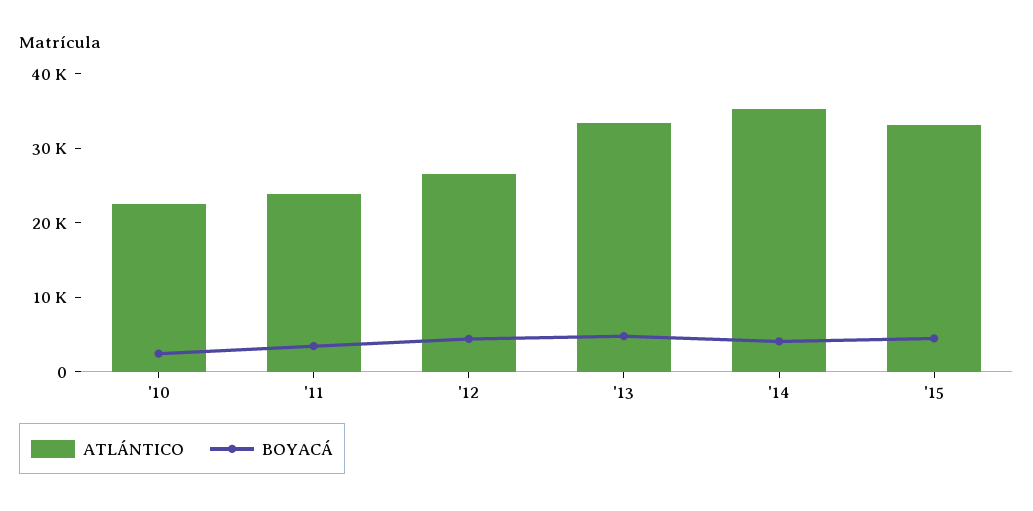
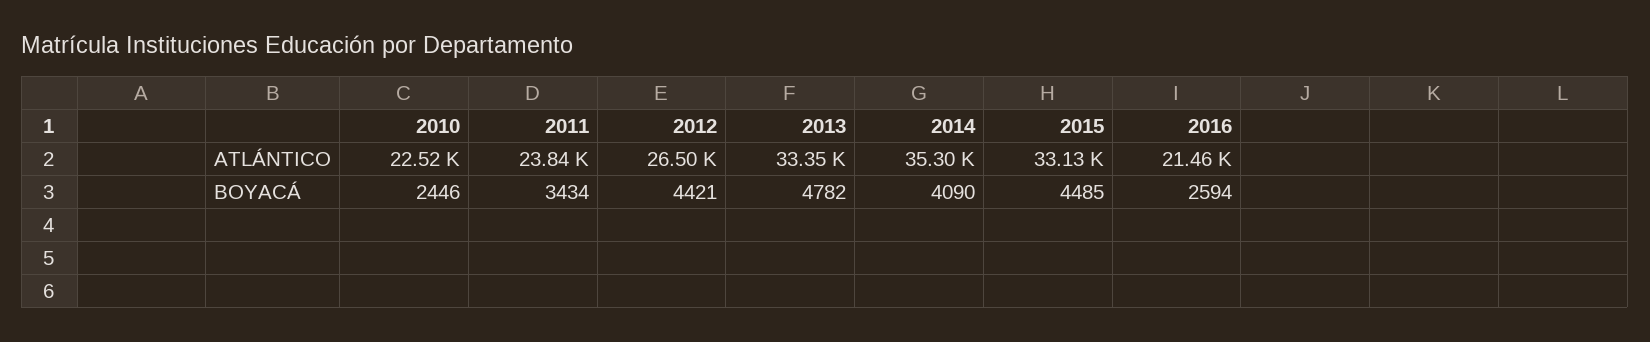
ATLÁNTICO, 2016: none -> 21460
BOYACÁ, 2016: none -> 2594

